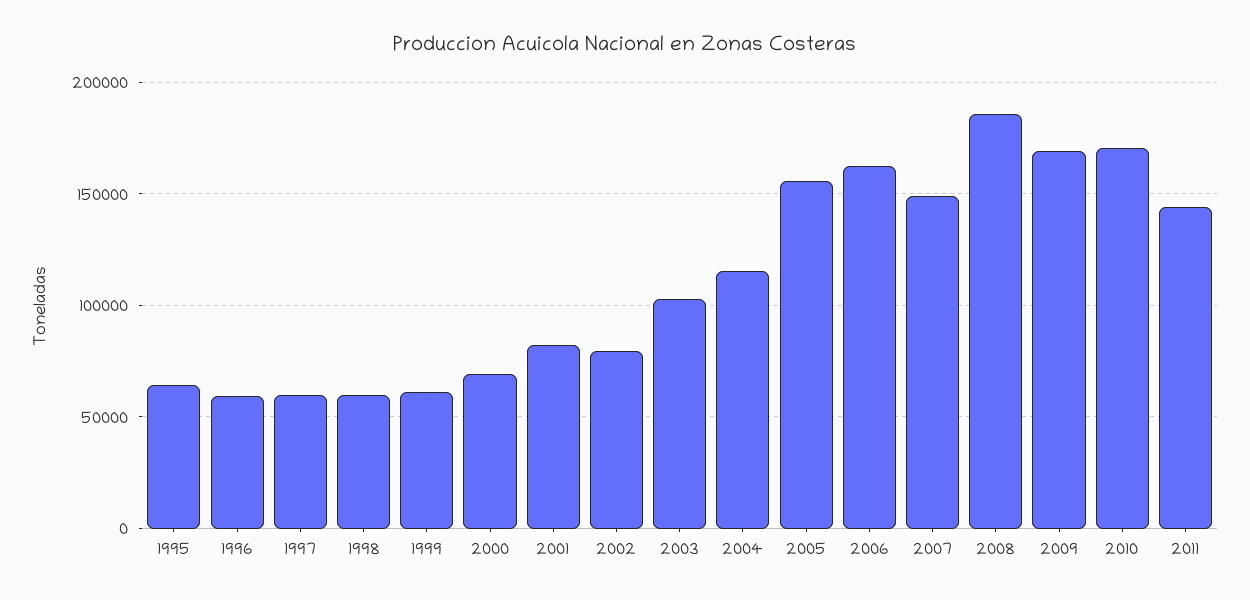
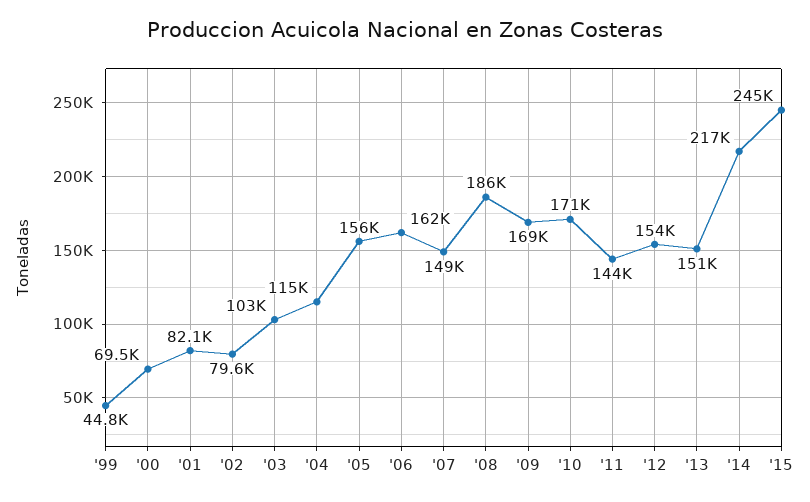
1995: 65000 -> none
1996: 60000 -> none
1997: 60000 -> none
1998: 60000 -> none
1999: 60000 -> 44800
'12: none -> 154000
'13: none -> 151000
'14: none -> 217000
'15: none -> 245000

